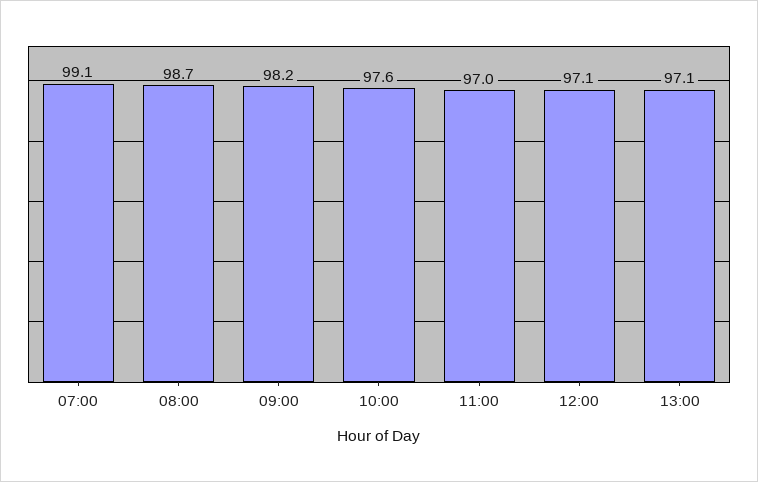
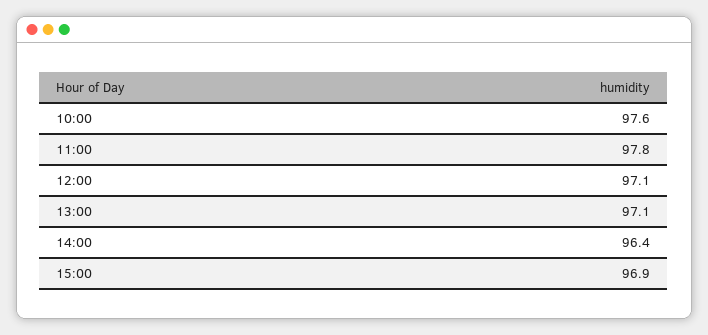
07:00: 99.1 -> none
08:00: 98.7 -> none
09:00: 98.2 -> none
11:00: 97 -> 97.8
14:00: none -> 96.4
15:00: none -> 96.9

